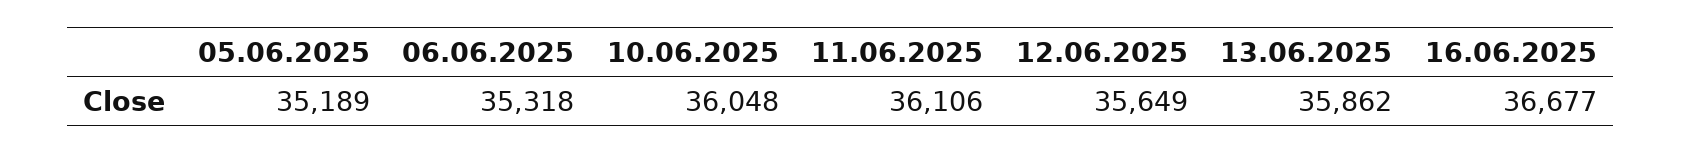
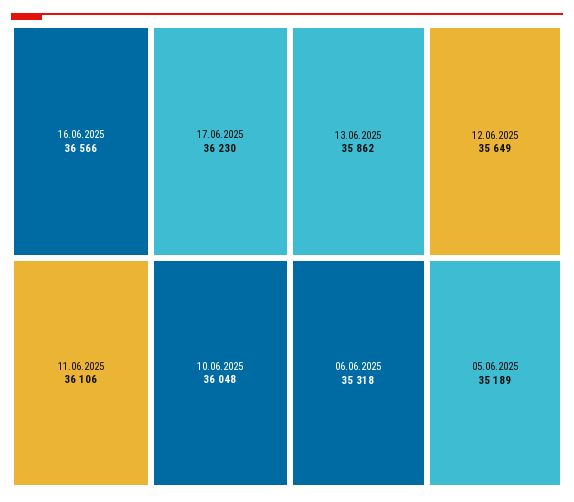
16.06.2025: 36677 -> 36566
17.06.2025: none -> 36230

